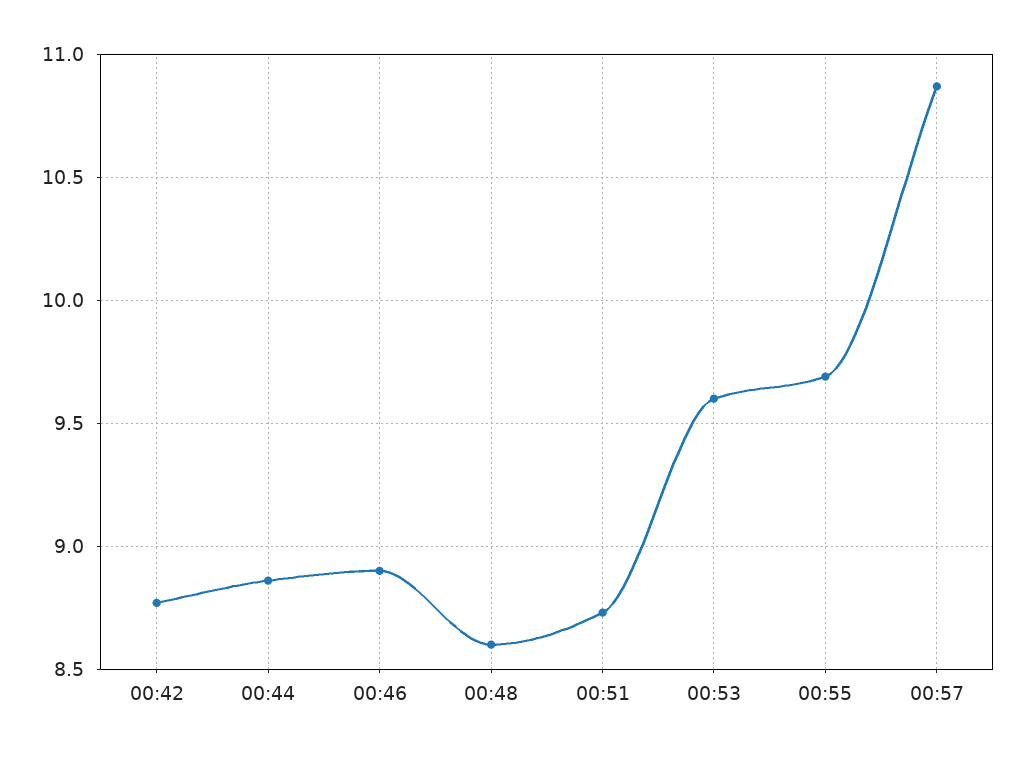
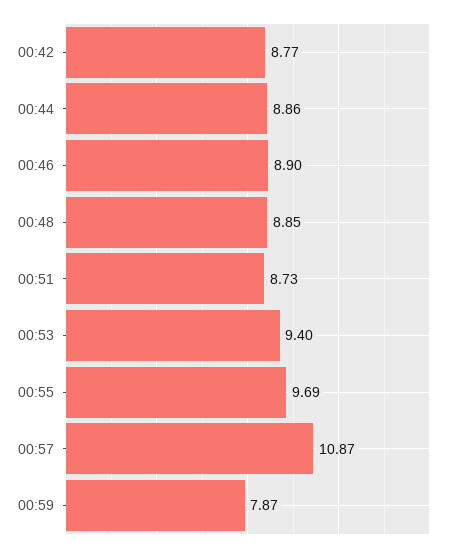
00:48: 8.6 -> 8.85
00:53: 9.6 -> 9.4
00:59: none -> 7.87

